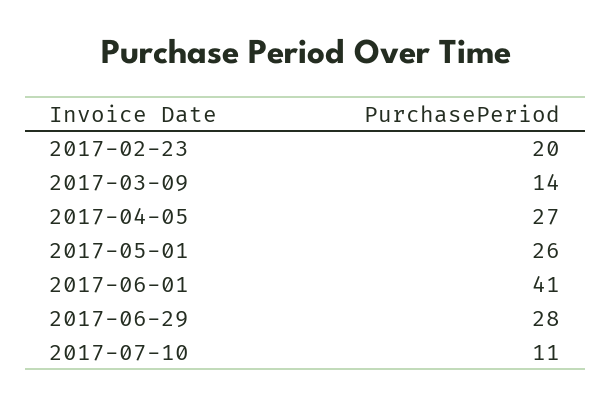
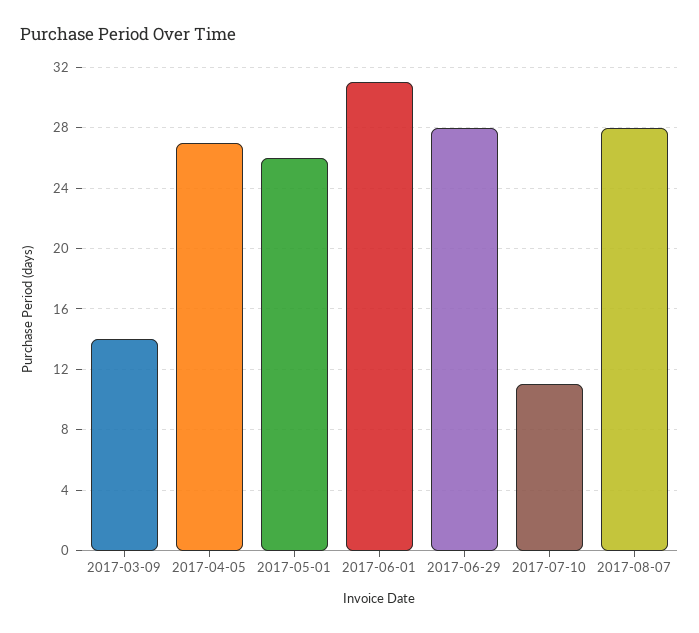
2017-02-23: 20 -> none
2017-06-01: 41 -> 31
2017-08-07: none -> 28

